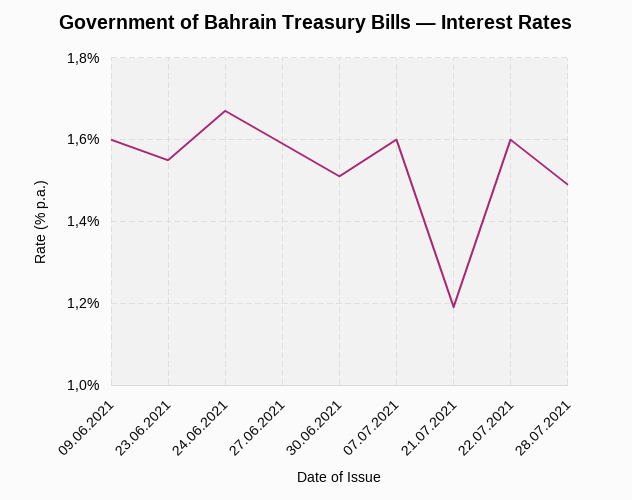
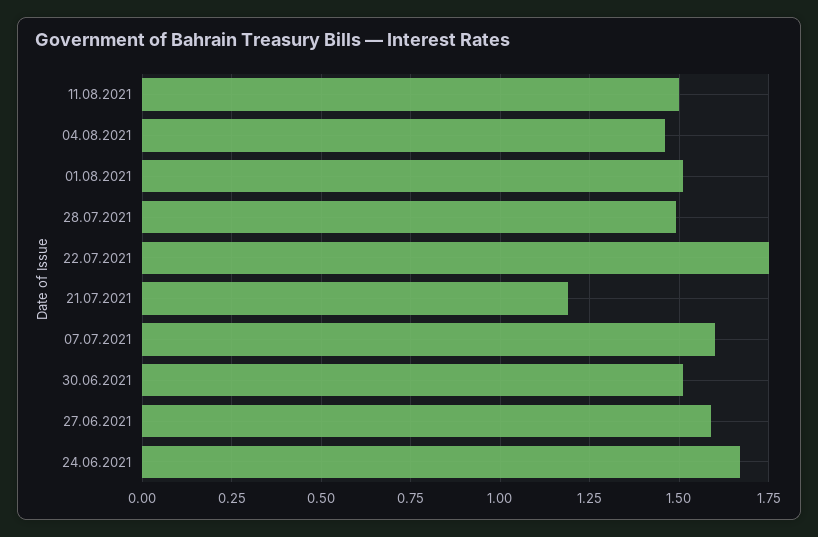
09.06.2021: 1.6 -> none
23.06.2021: 1.55 -> none
22.07.2021: 1.6 -> 1.75
11.08.2021: none -> 1.5
04.08.2021: none -> 1.45
01.08.2021: none -> 1.5

